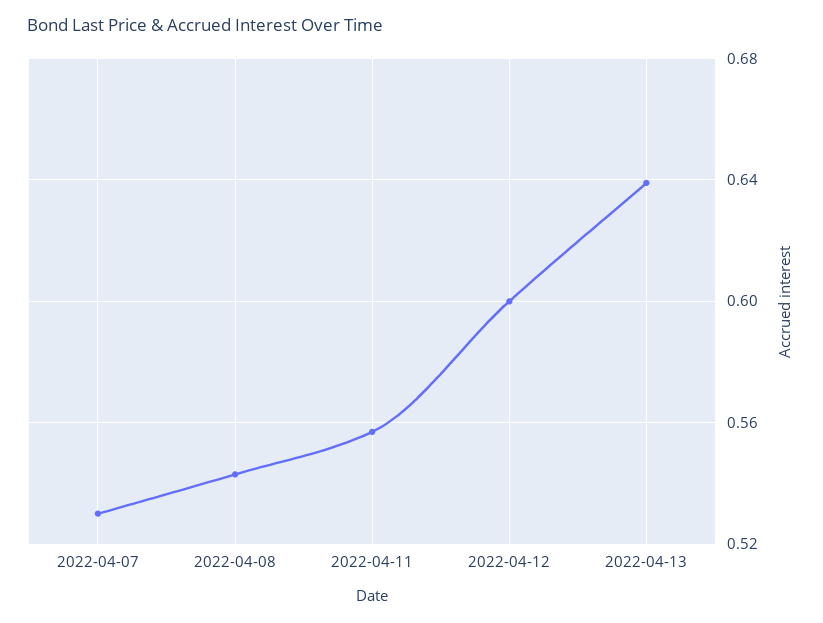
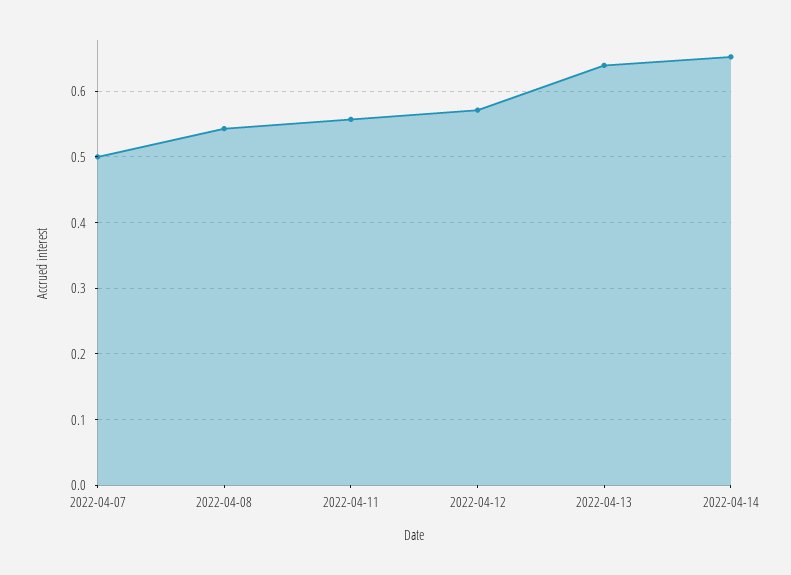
2022-04-07: 0.53 -> 0.5
2022-04-12: 0.6 -> 0.57
2022-04-14: none -> 0.65

